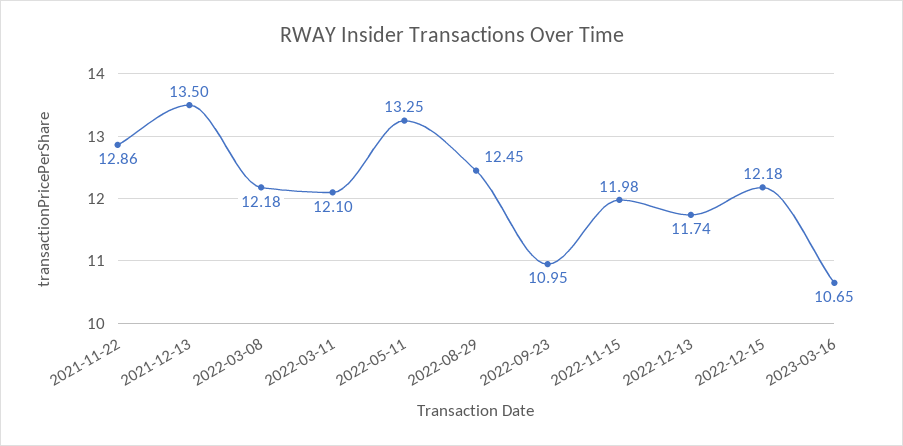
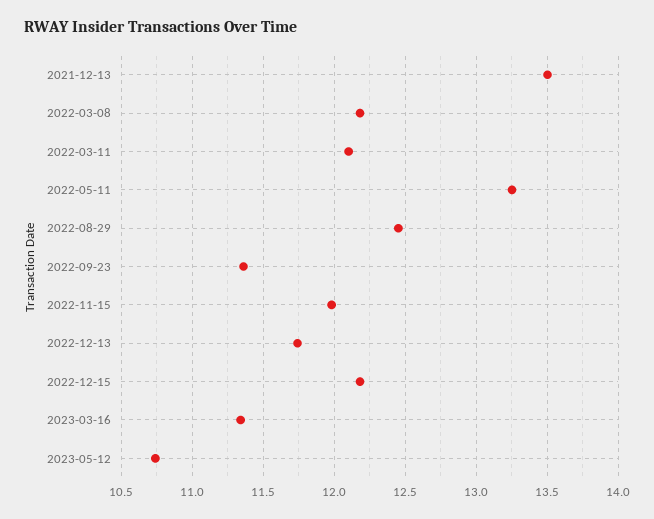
2021-11-22: 12.86 -> none
2022-09-23: 10.95 -> 11.35
2023-03-16: 10.65 -> 11.35
2023-05-12: none -> 10.75

